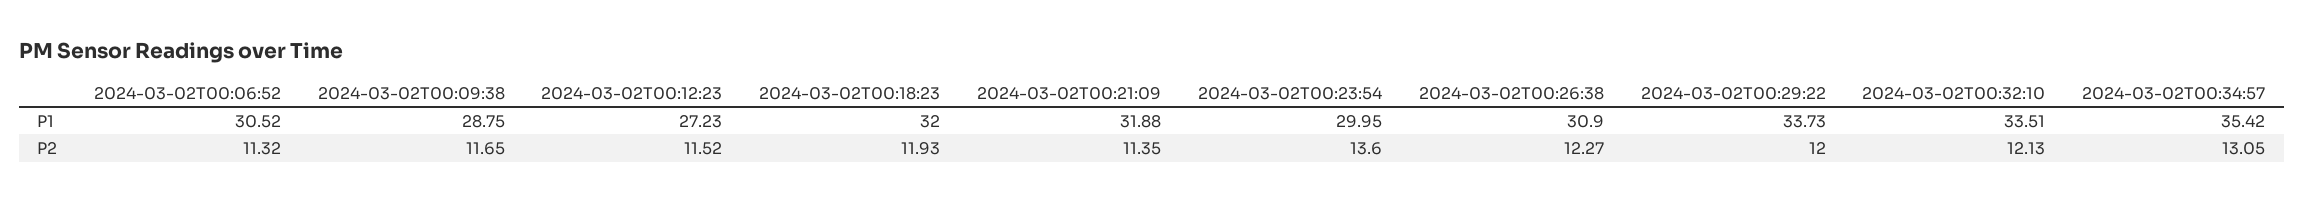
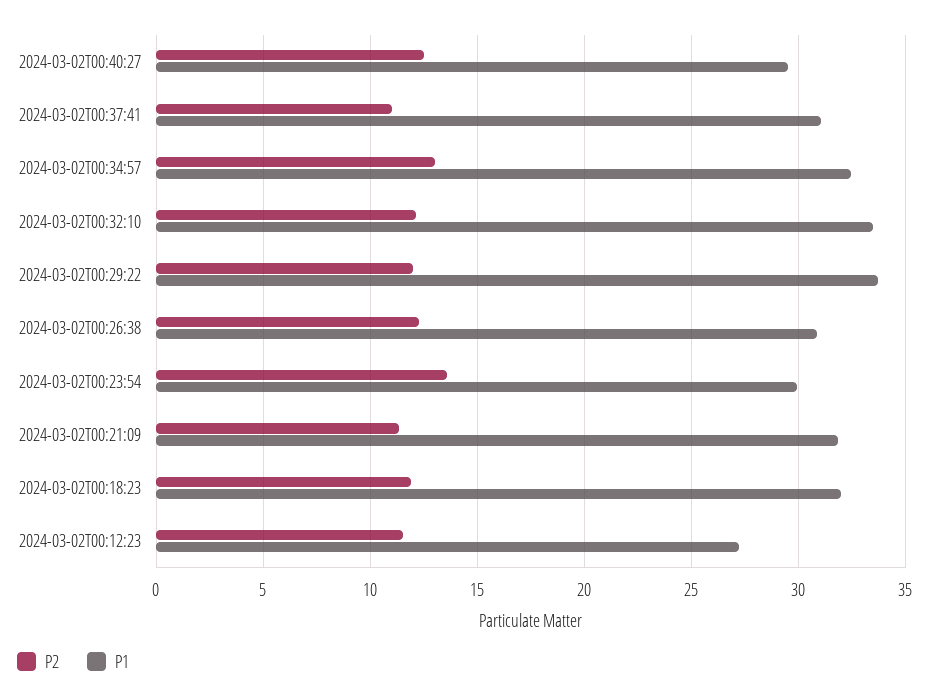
P1, 2024-03-02T00:06:52: 30.52 -> none
P1, 2024-03-02T00:09:38: 28.75 -> none
P1, 2024-03-02T00:34:57: 35.42 -> 32.5
P2, 2024-03-02T00:06:52: 11.32 -> none
P2, 2024-03-02T00:09:38: 11.65 -> none
P2, 2024-03-02T00:40:27: none -> 12.5
P1, 2024-03-02T00:40:27: none -> 29.5
P2, 2024-03-02T00:37:41: none -> 11
P1, 2024-03-02T00:37:41: none -> 31

